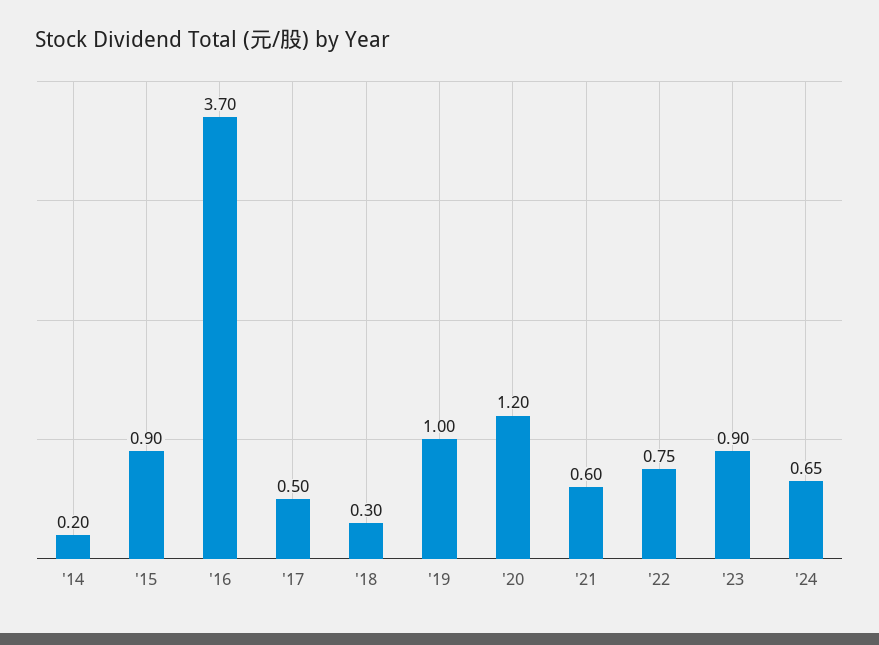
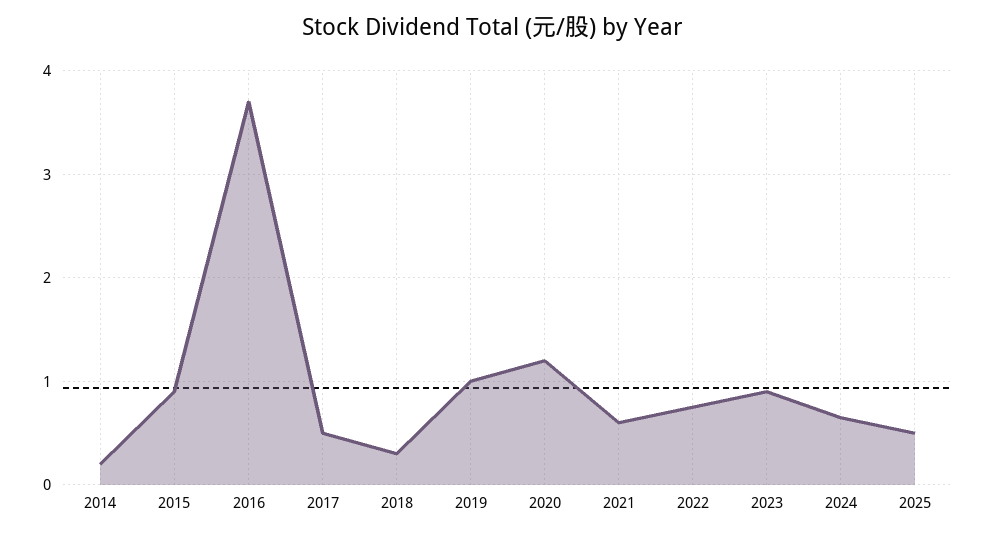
2025: none -> 0.5

